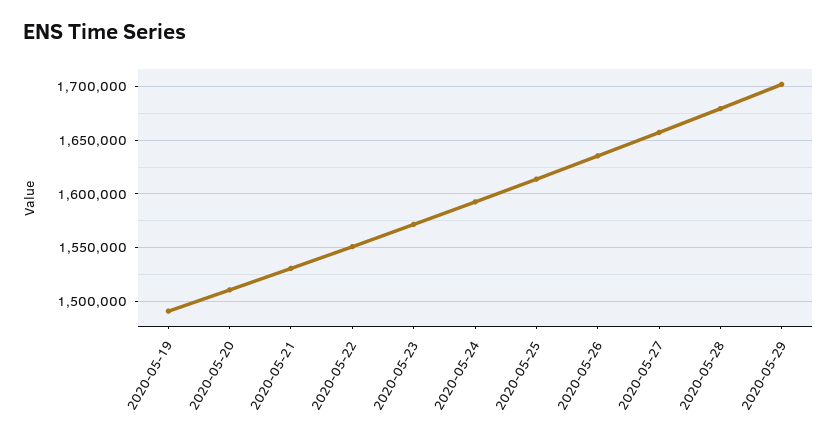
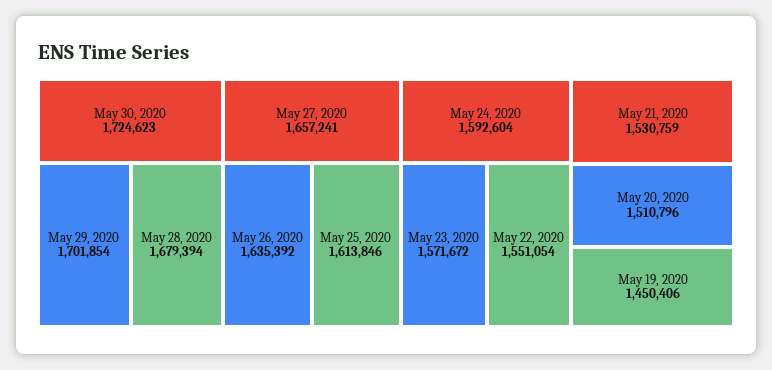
2020-05-19: 1490000 -> 1450406
May 30, 2020: none -> 1724623

